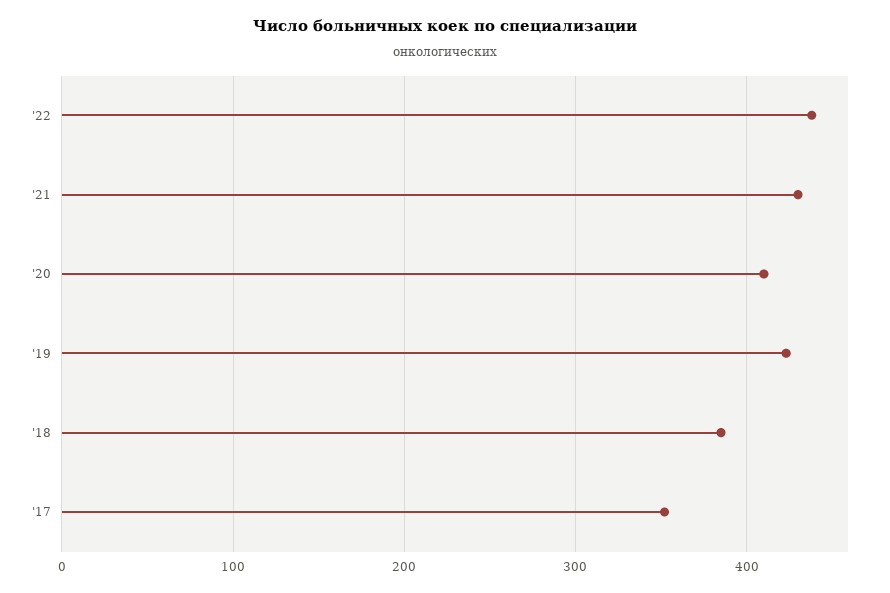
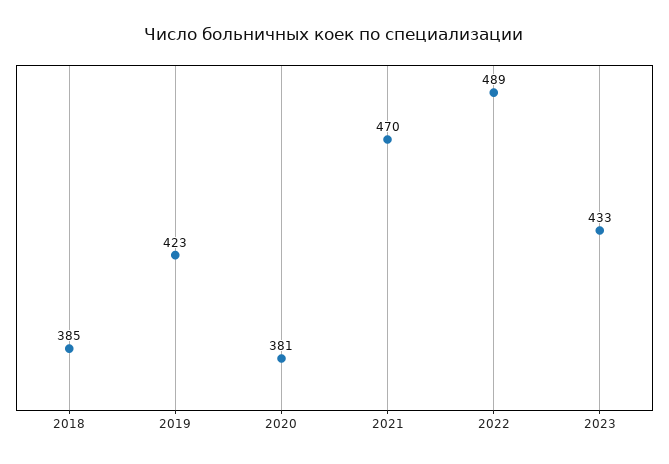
'22: 440 -> 489
'21: 430 -> 470
'20: 410 -> 381
'17: 350 -> none
2023: none -> 433

